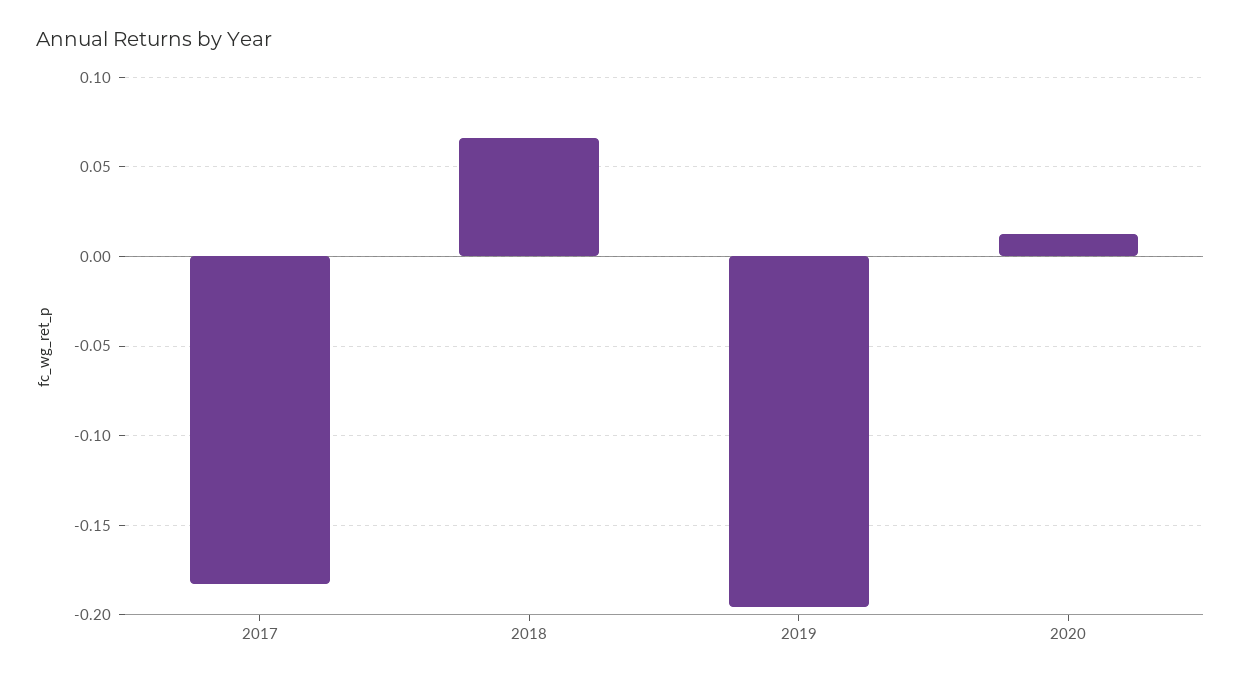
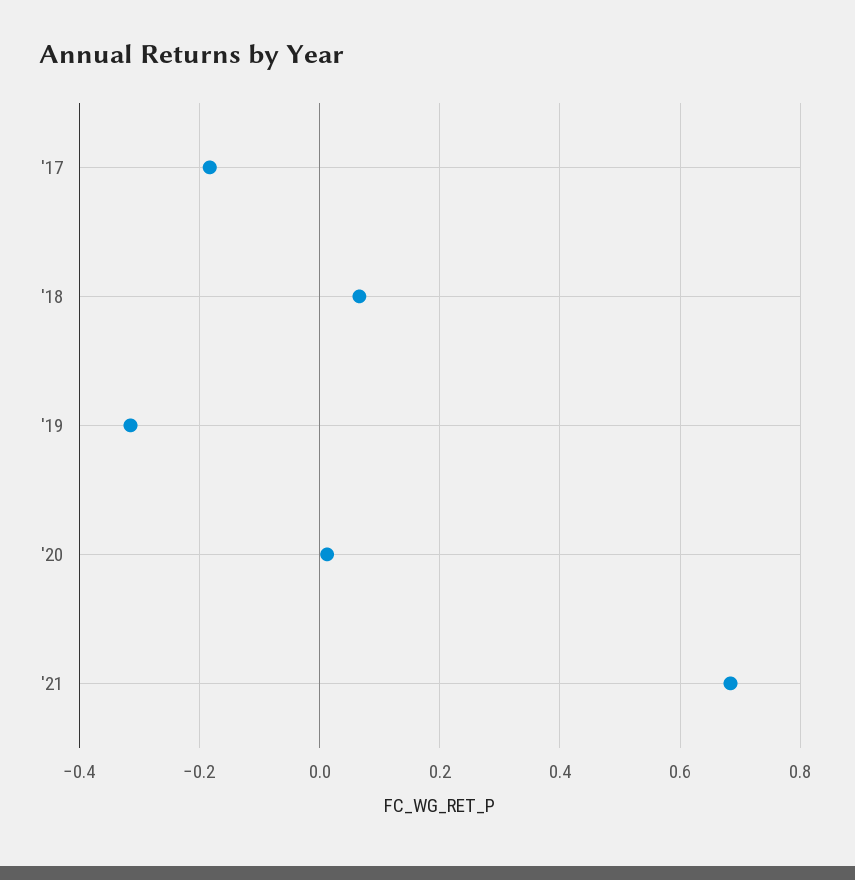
2019: -0.195 -> -0.32
'21: none -> 0.68

